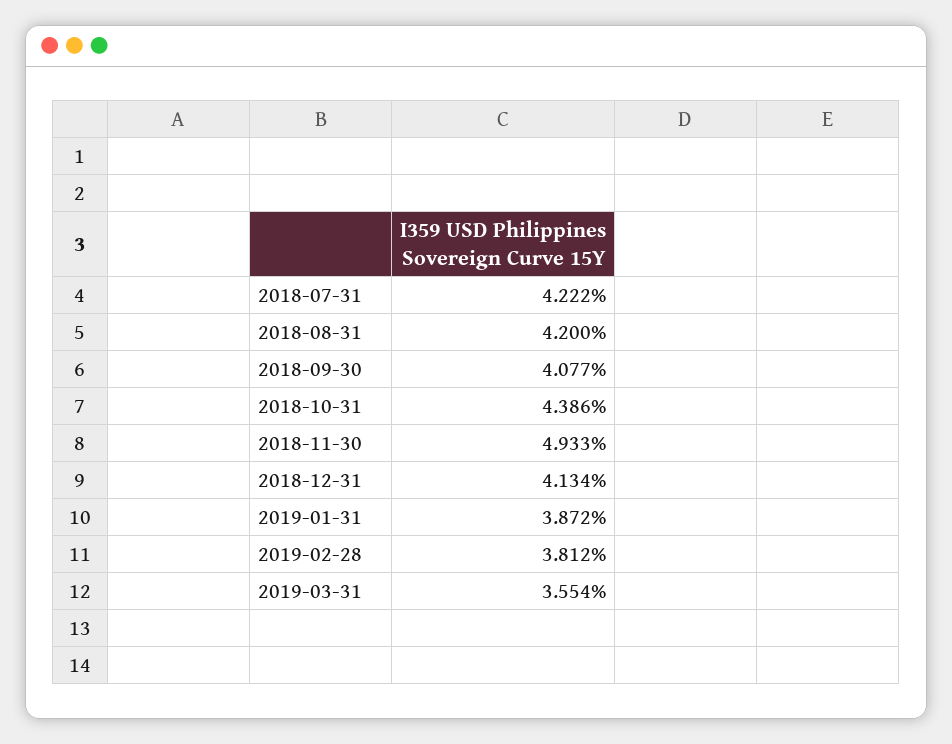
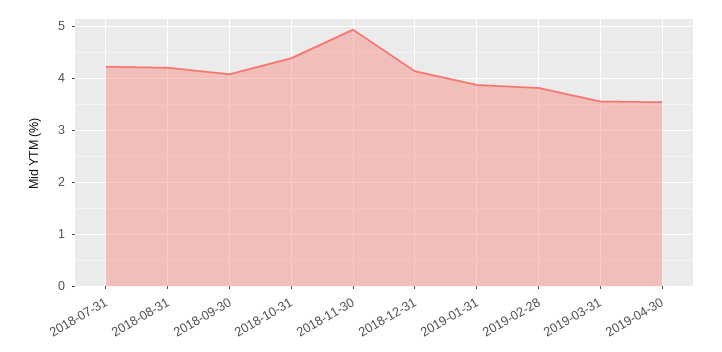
2019-04-30: none -> 3.6

